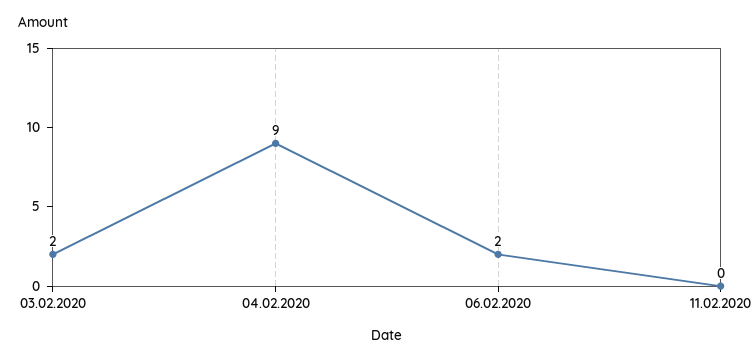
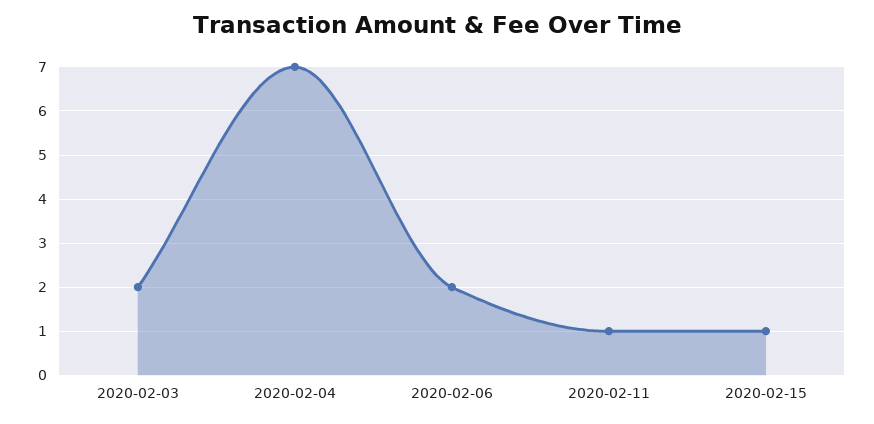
04.02.2020: 9 -> 7
11.02.2020: 0 -> 1
2020-02-15: none -> 1

